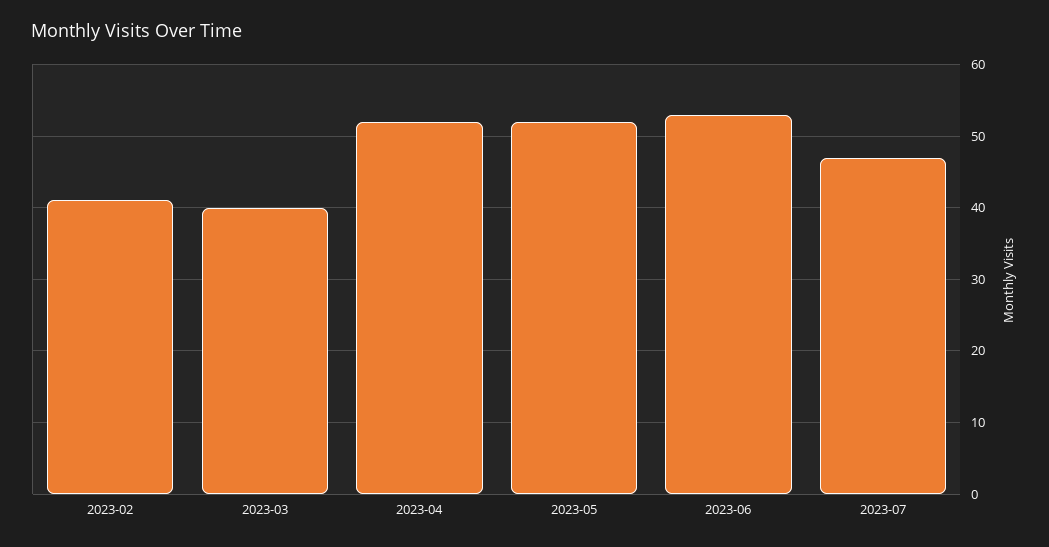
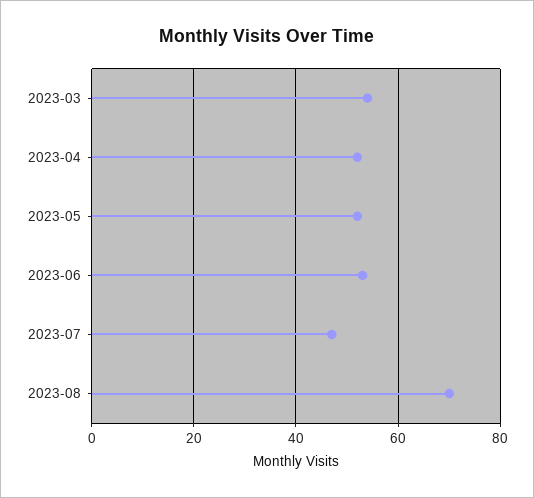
2023-02: 41 -> none
2023-03: 40 -> 55
2023-08: none -> 70

